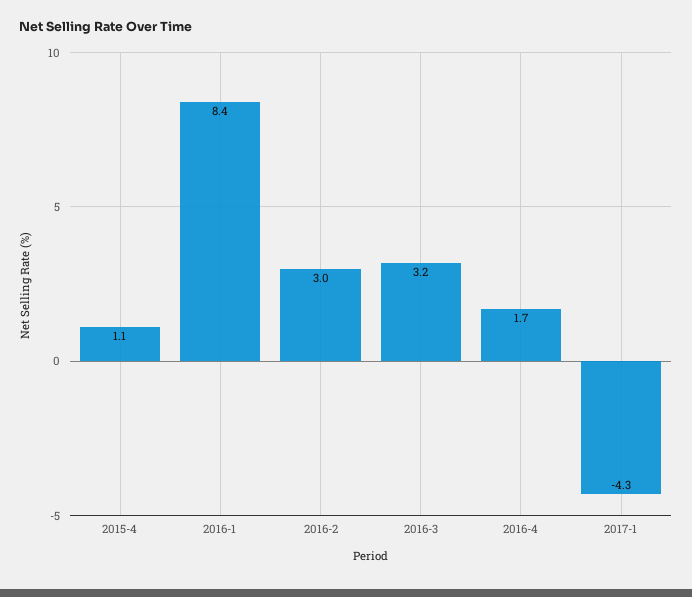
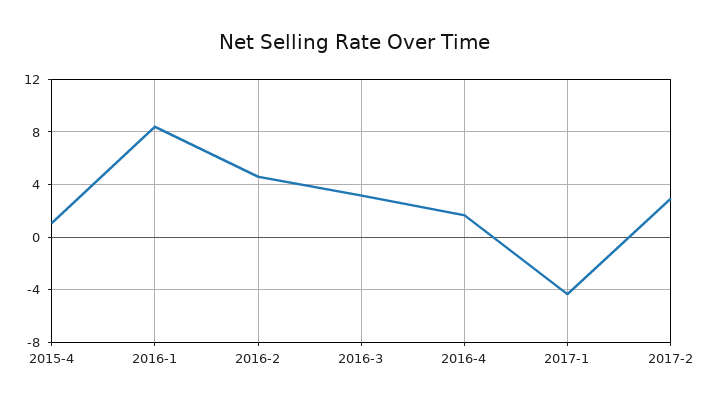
2016-2: 3 -> 4.5
2017-2: none -> 3

